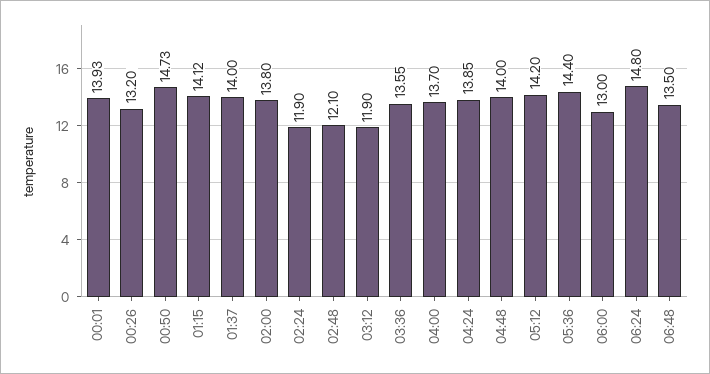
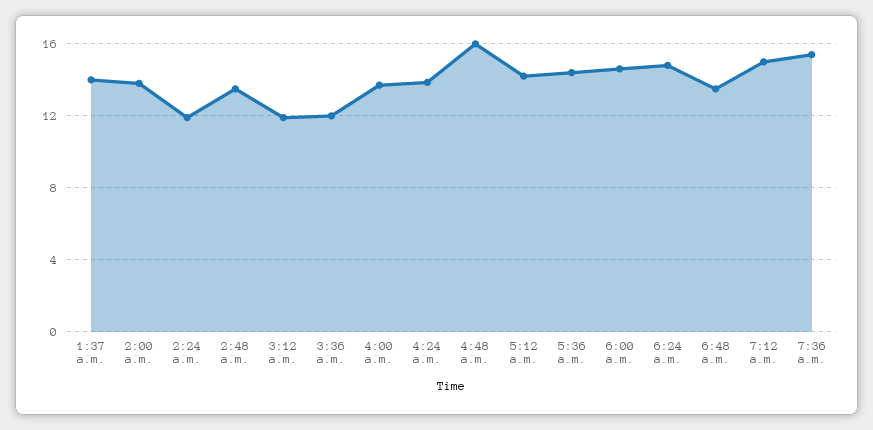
00:01: 13.93 -> none
00:26: 13.2 -> none
00:50: 14.73 -> none
01:15: 14.12 -> none
02:48: 12.1 -> 13.5
03:36: 13.55 -> 12
04:48: 14 -> 16
06:00: 13 -> 14.5
7:12 a.m.: none -> 15
7:36 a.m.: none -> 15.5

